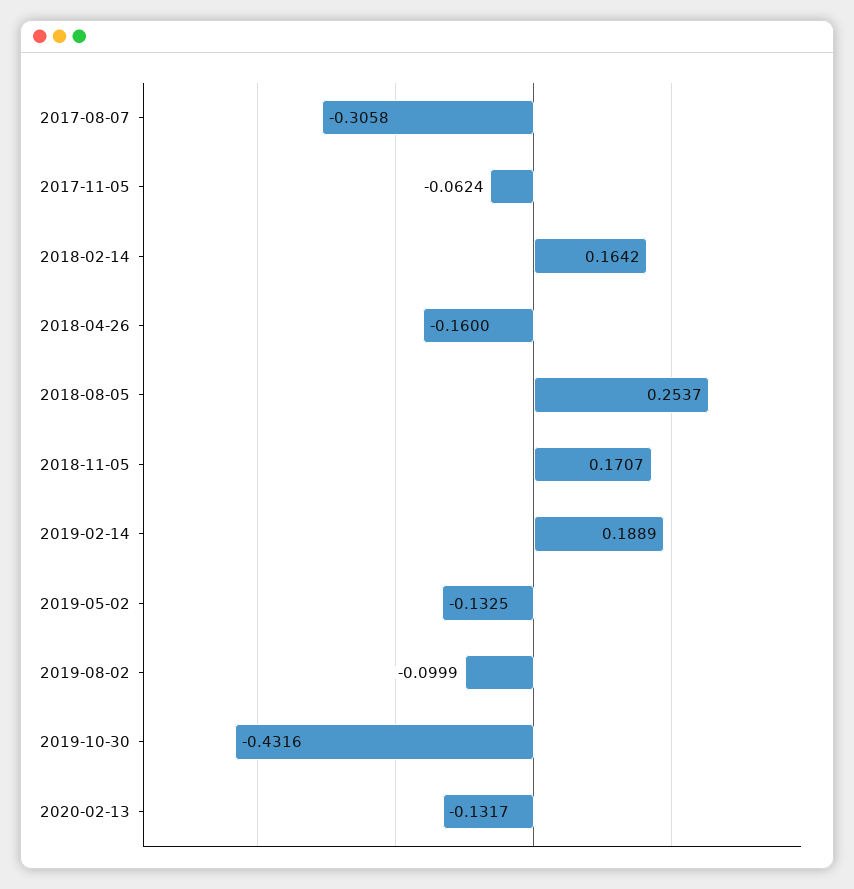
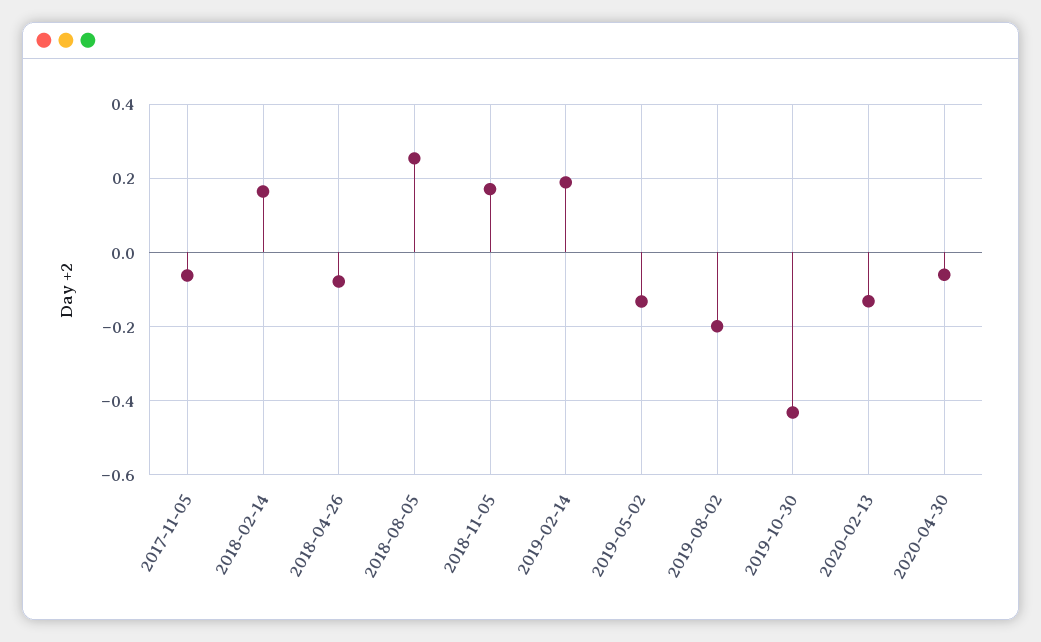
2017-08-07: -0.3058 -> none
2018-04-26: -0.16 -> -0.08
2019-08-02: -0.0999 -> -0.2
2020-04-30: none -> -0.06

